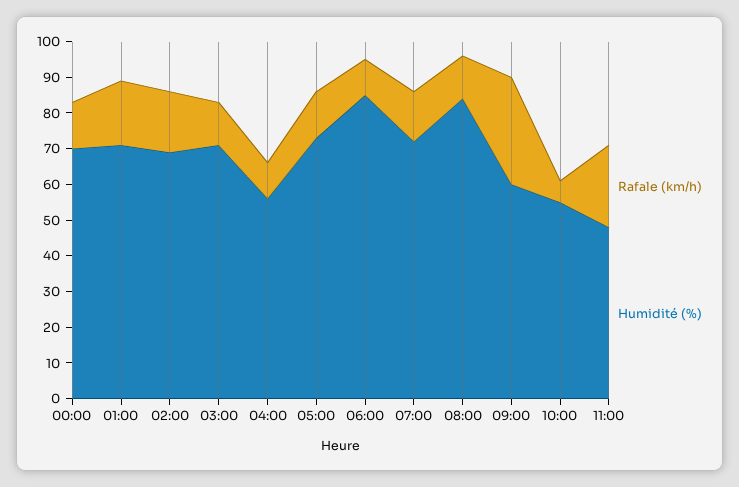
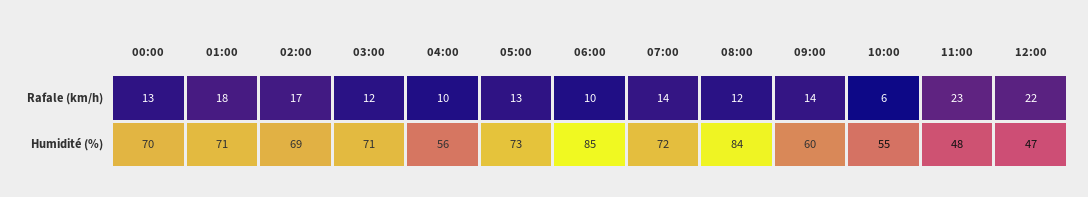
Rafale (km/h), 09:00: 30 -> 14
Rafale (km/h), 12:00: none -> 22
Humidité (%), 12:00: none -> 47

